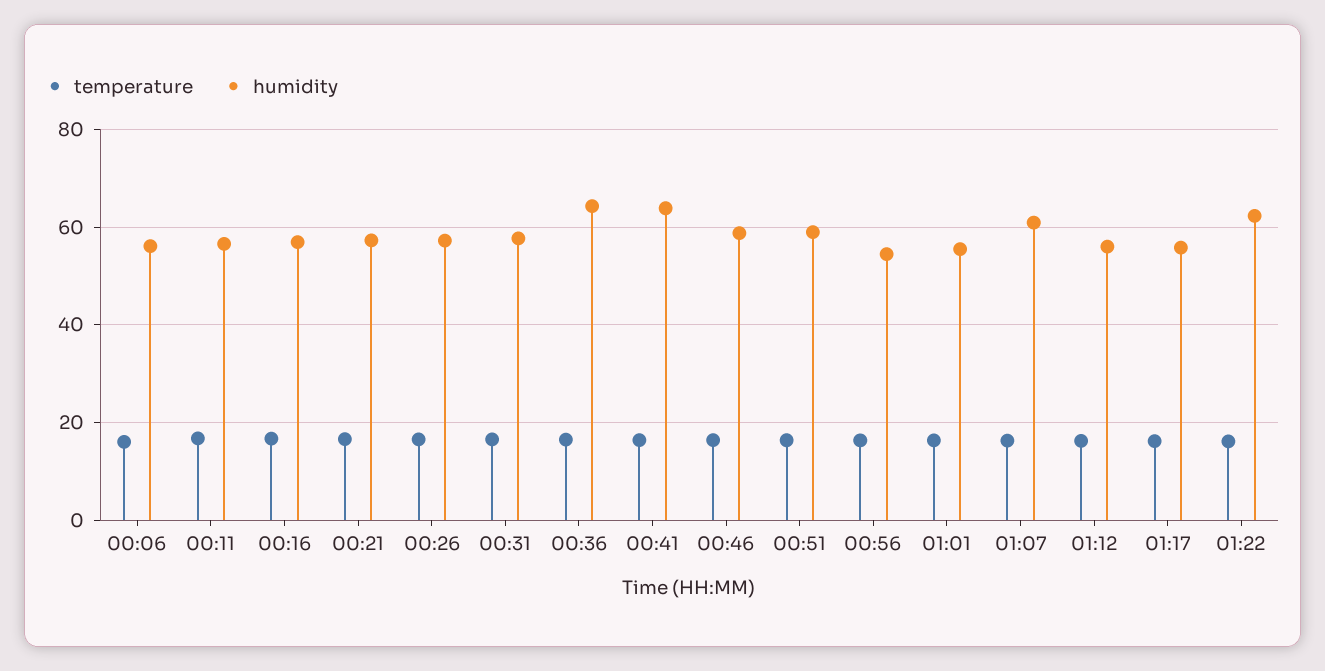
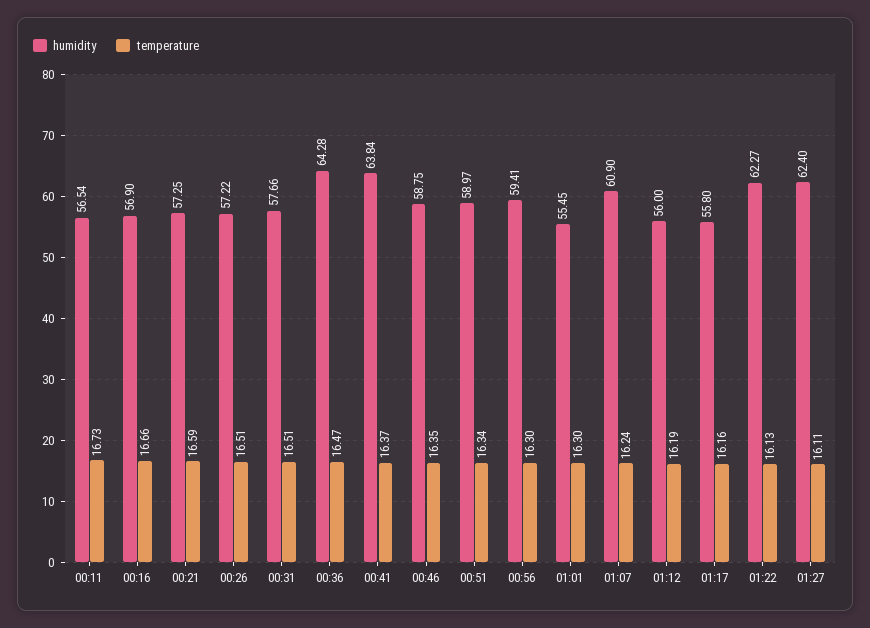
temperature, 00:06: 16 -> none
humidity, 00:06: 56 -> none
humidity, 00:56: 54 -> 59.41
humidity, 01:27: none -> 62.4
temperature, 01:27: none -> 16.11

